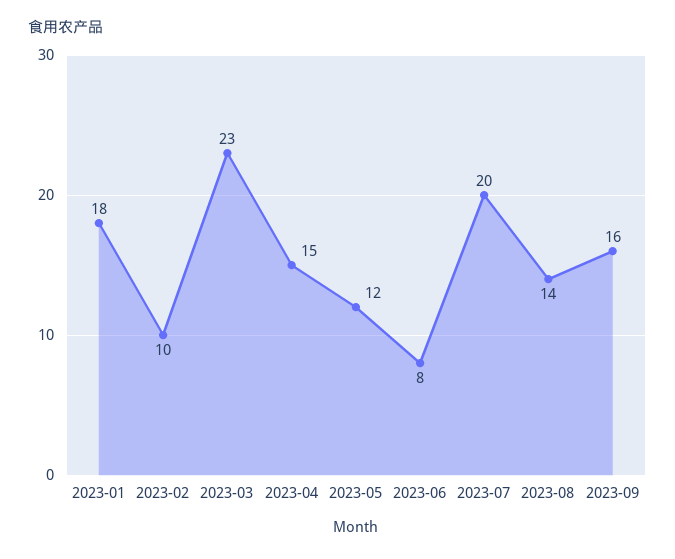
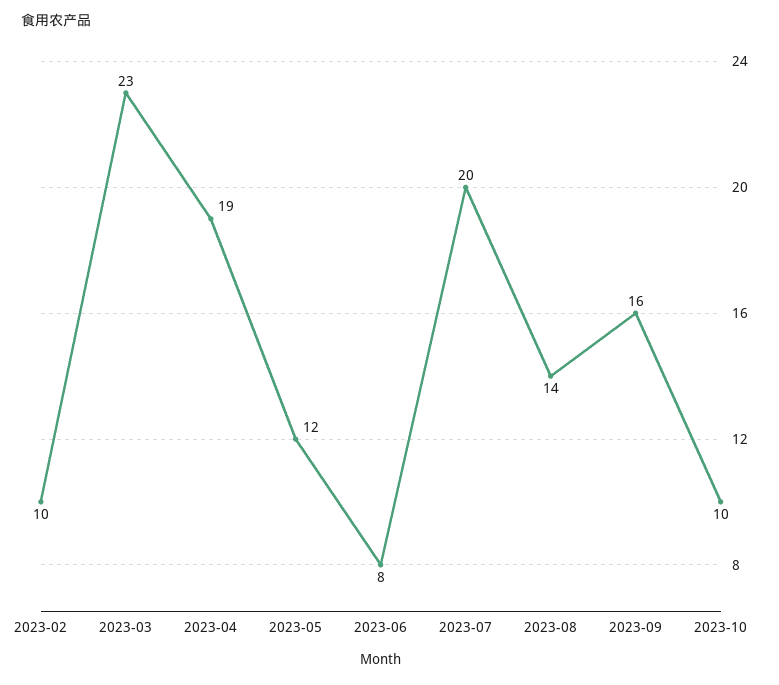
2023-01: 18 -> none
2023-04: 15 -> 19
2023-10: none -> 10

